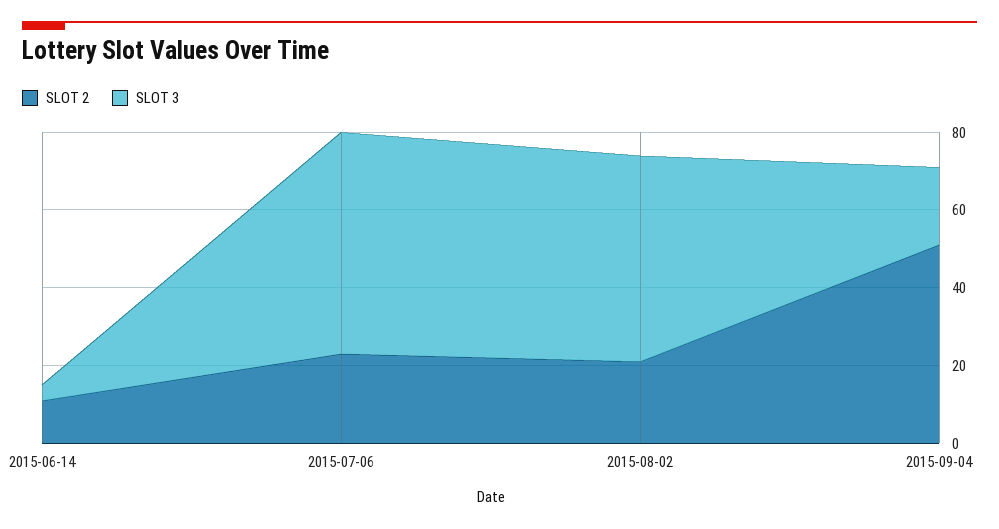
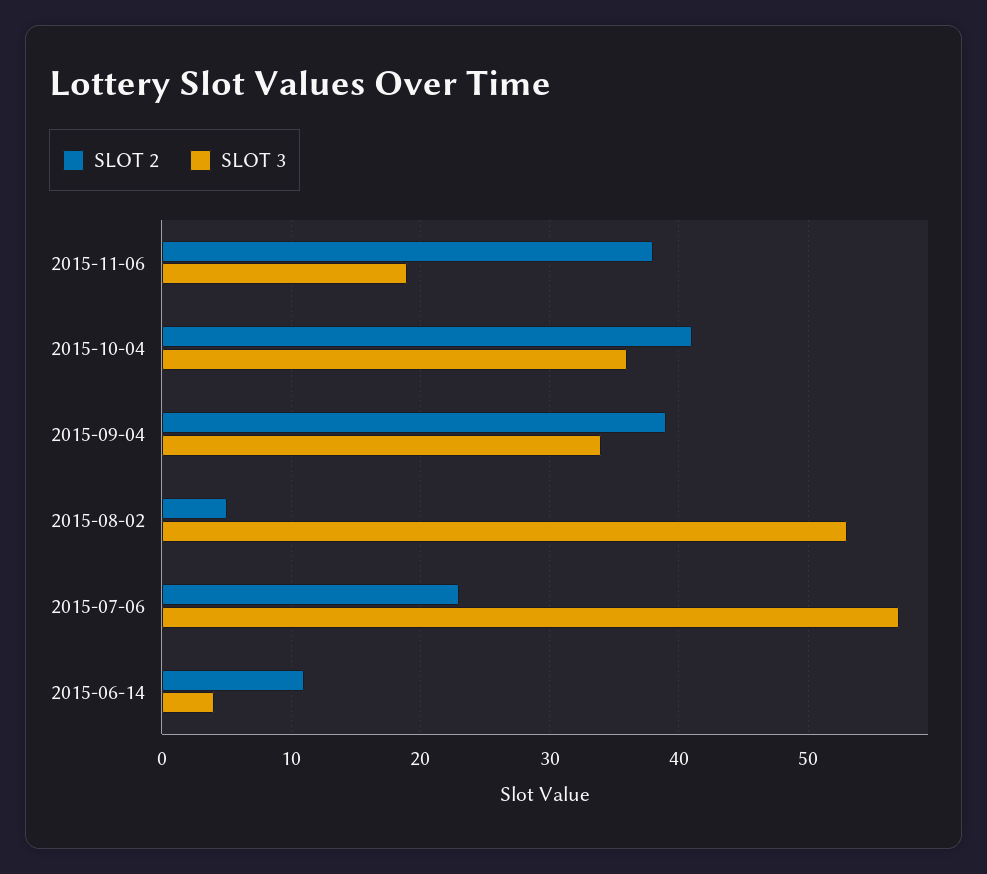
SLOT 2, 2015-08-02: 20 -> 5
SLOT 2, 2015-09-04: 50 -> 39
SLOT 3, 2015-09-04: 20 -> 34
SLOT 2, 2015-11-06: none -> 38
SLOT 3, 2015-11-06: none -> 19
SLOT 2, 2015-10-04: none -> 41
SLOT 3, 2015-10-04: none -> 36

